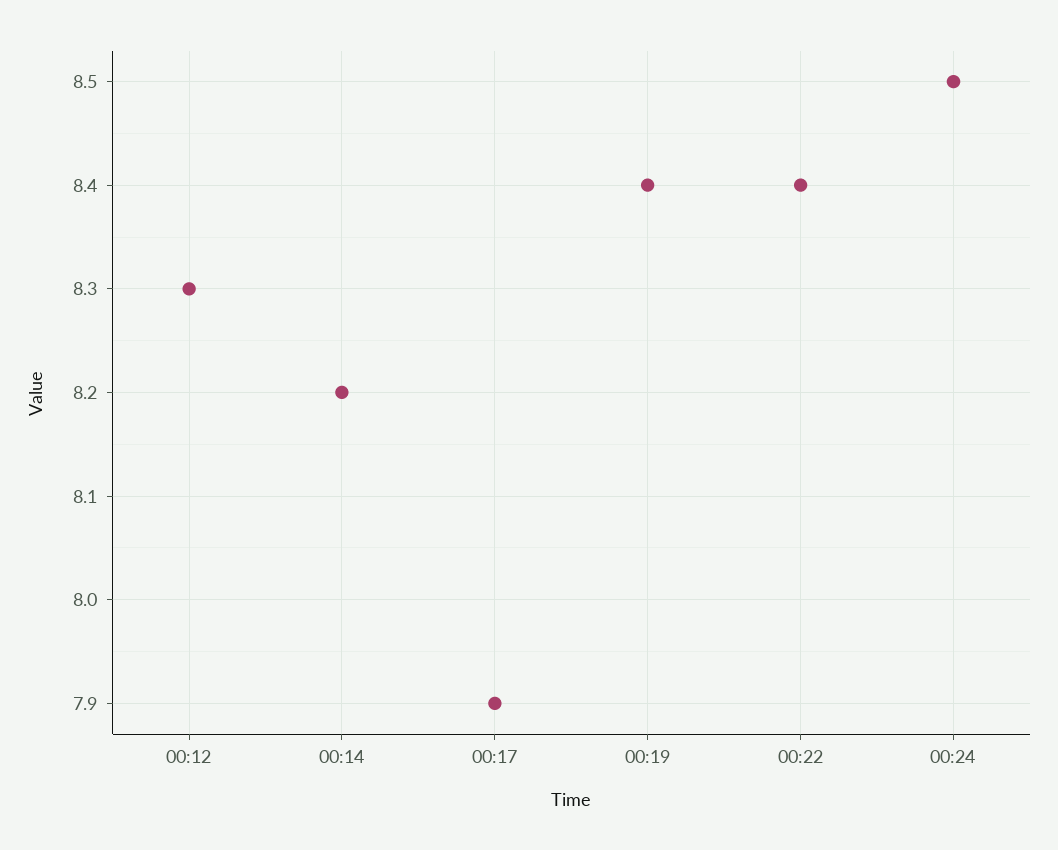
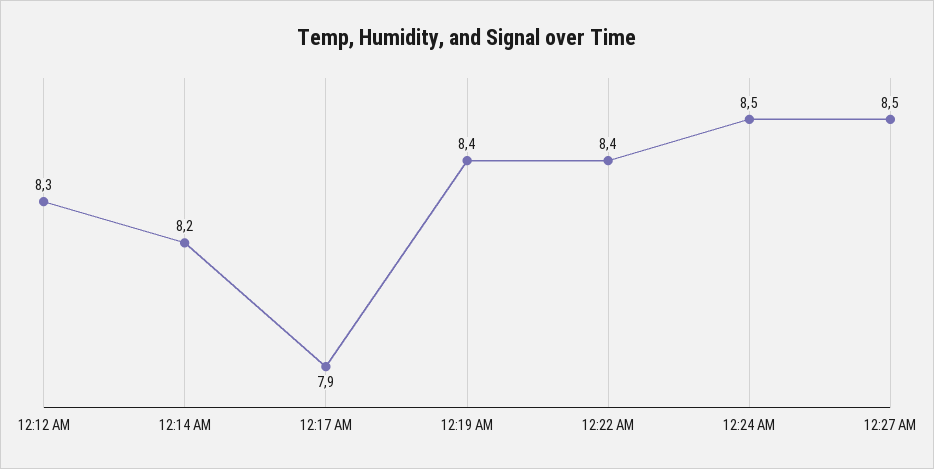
12:27 AM: none -> 8.5

